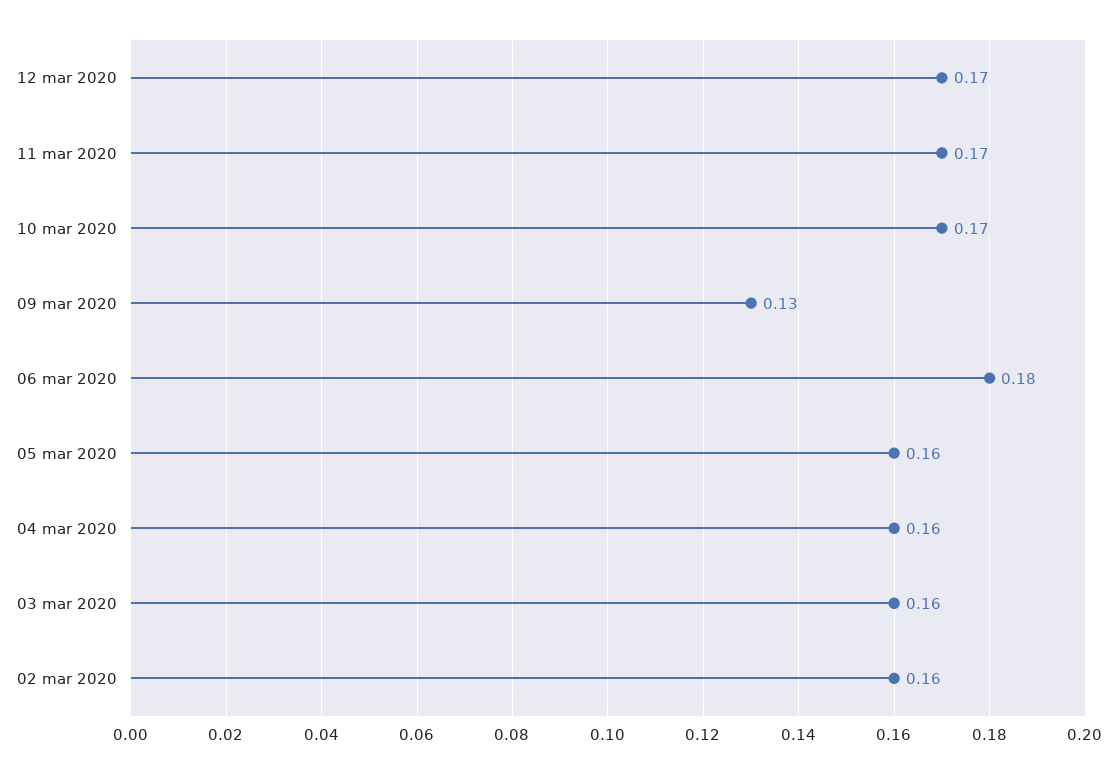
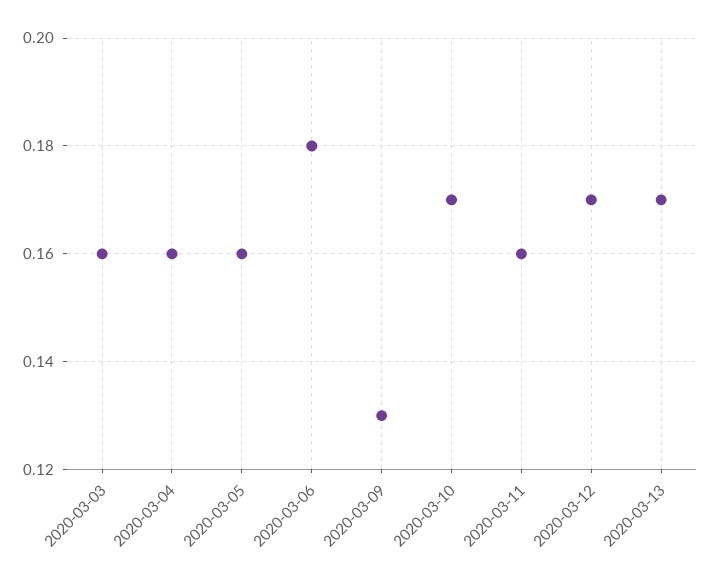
11 mar 2020: 0.17 -> 0.16
02 mar 2020: 0.16 -> none
2020-03-13: none -> 0.17

